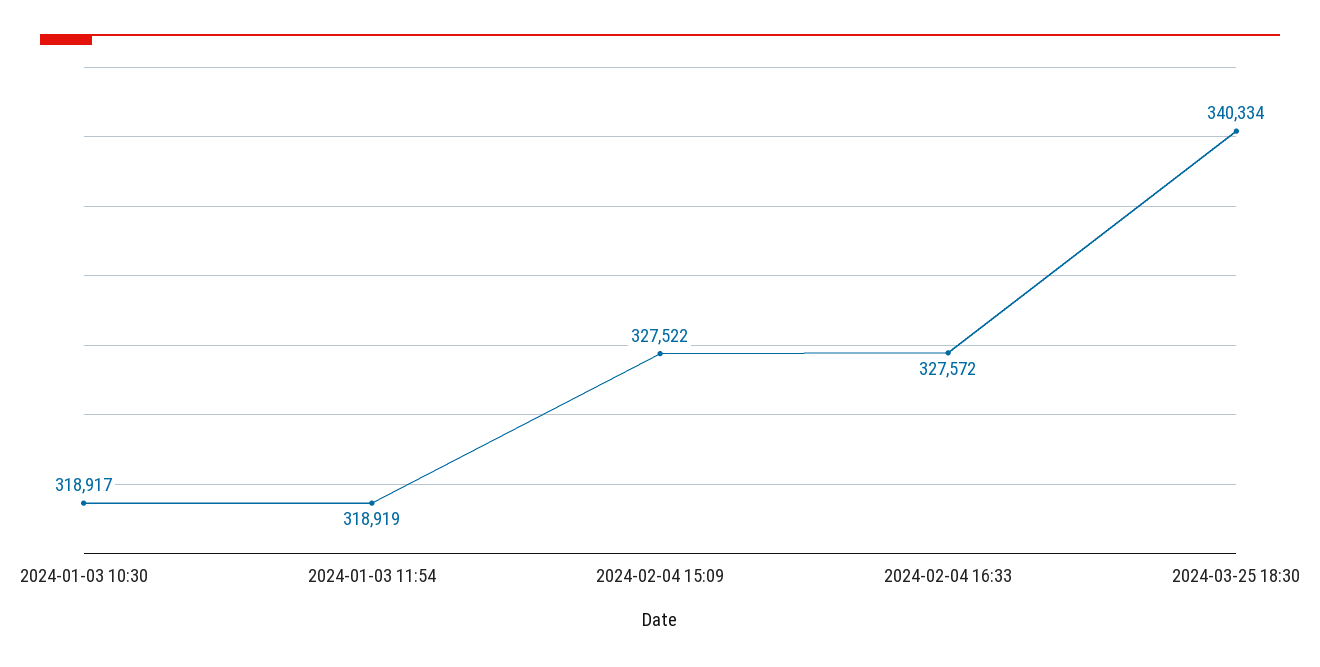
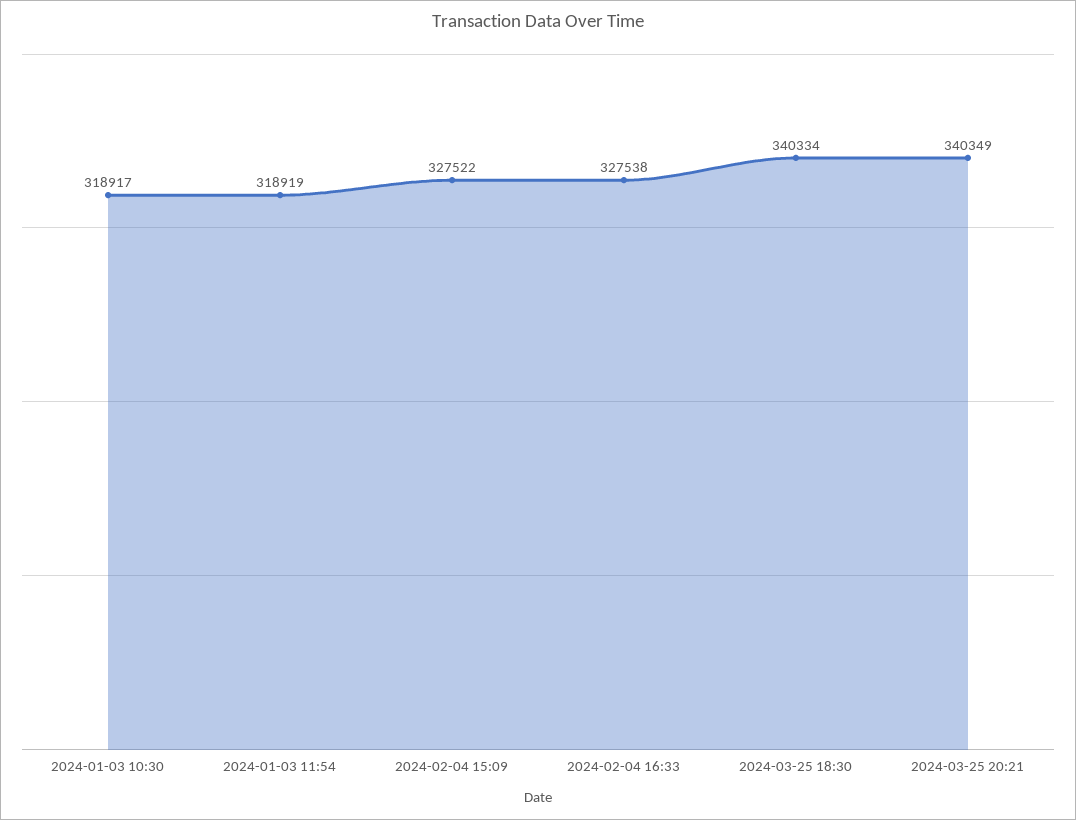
2024-02-04 16:33: 327572 -> 327538
2024-03-25 20:21: none -> 340349

